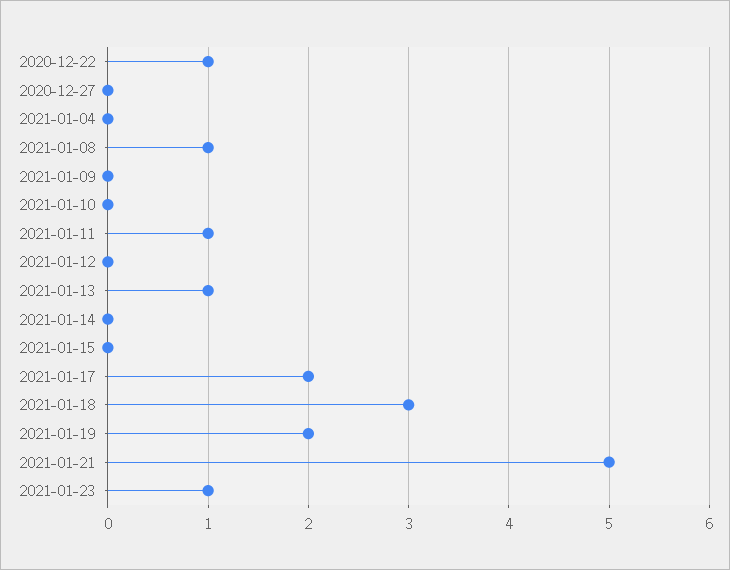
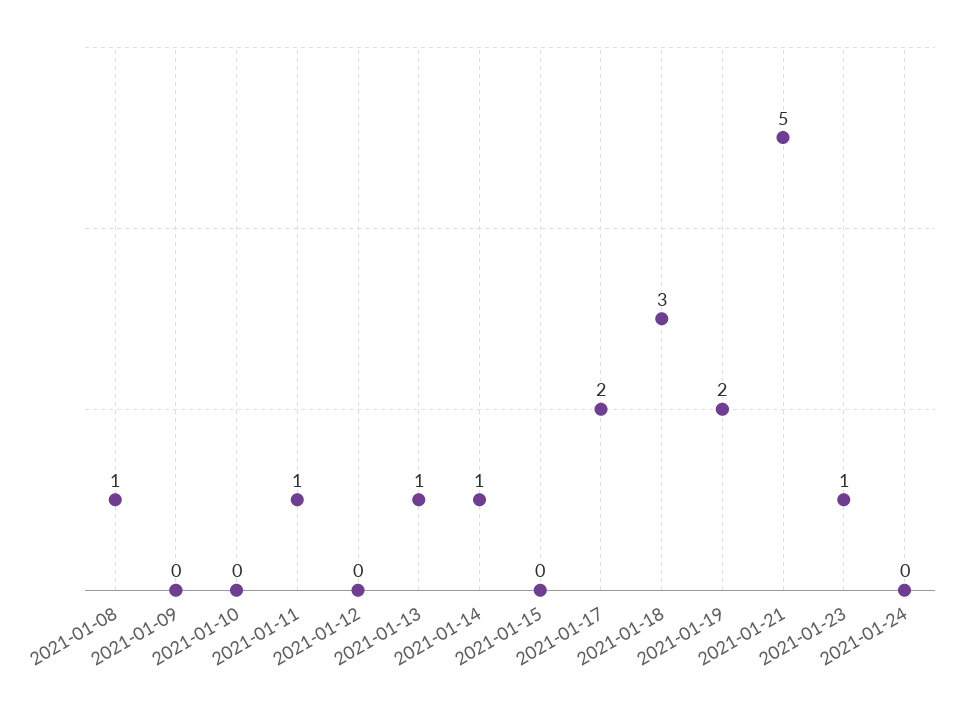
2020-12-22: 1 -> none
2020-12-27: 0 -> none
2021-01-04: 0 -> none
2021-01-14: 0 -> 1
2021-01-24: none -> 0

